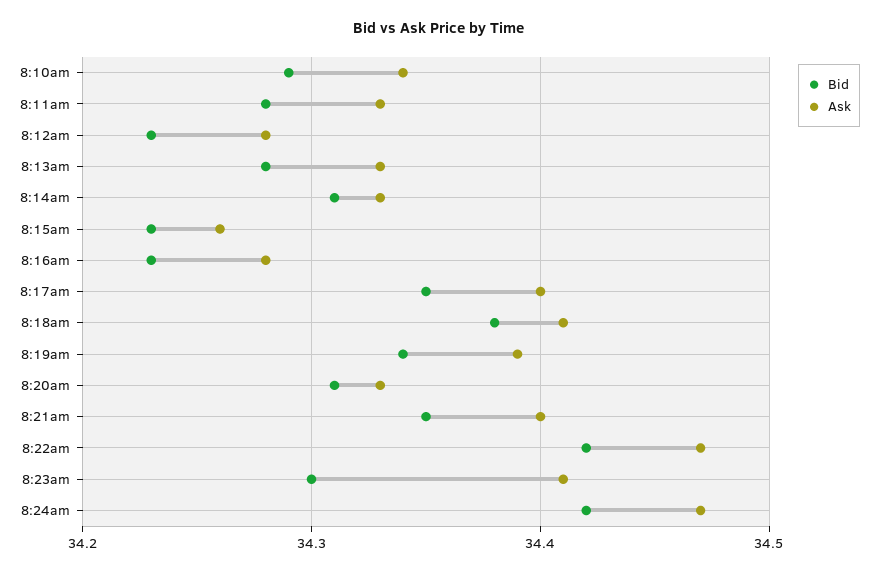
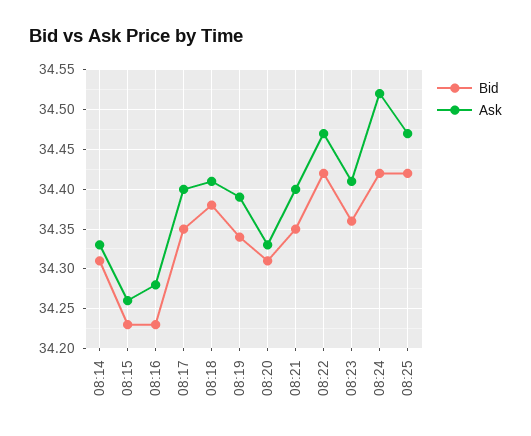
Bid, 8:10am: 34.29 -> none
Ask, 8:10am: 34.34 -> none
Bid, 8:11am: 34.28 -> none
Ask, 8:11am: 34.33 -> none
Bid, 8:12am: 34.23 -> none
Ask, 8:12am: 34.28 -> none
Bid, 8:13am: 34.28 -> none
Ask, 8:13am: 34.33 -> none
Bid, 8:23am: 34.3 -> 34.36
Ask, 8:24am: 34.47 -> 34.52
Bid, 08:25: none -> 34.42
Ask, 08:25: none -> 34.47

